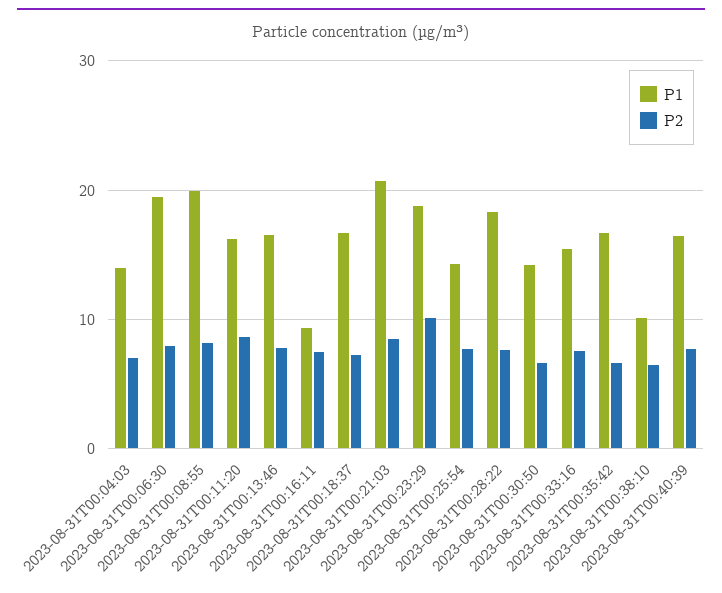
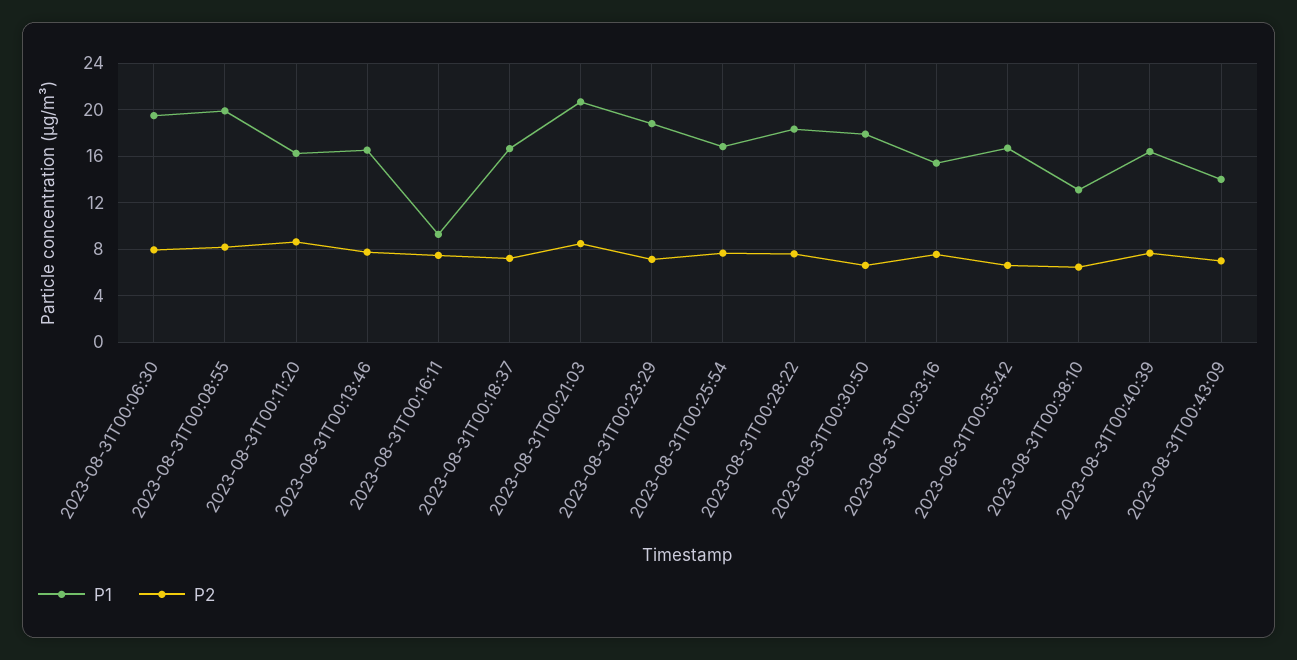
P1, 2023-08-31T00:04:03: 14 -> none
P2, 2023-08-31T00:04:03: 7 -> none
P2, 2023-08-31T00:23:29: 10 -> 7
P1, 2023-08-31T00:25:54: 14 -> 17
P1, 2023-08-31T00:30:50: 14 -> 18
P1, 2023-08-31T00:38:10: 10 -> 13
P1, 2023-08-31T00:43:09: none -> 14
P2, 2023-08-31T00:43:09: none -> 7

